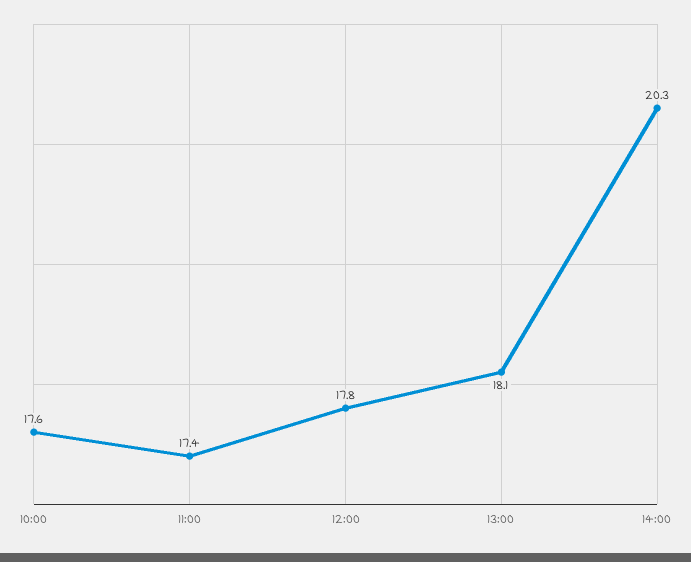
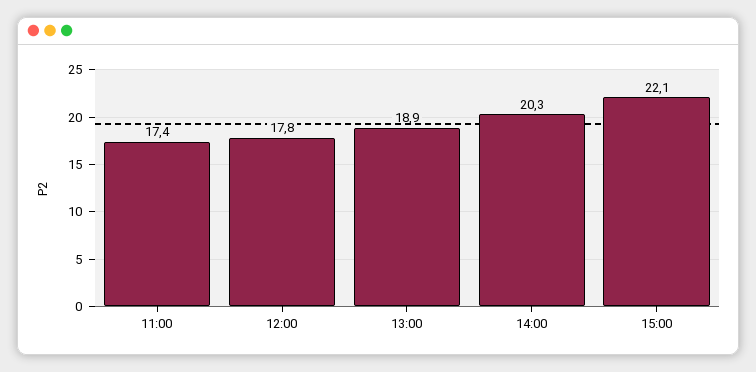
10:00: 17.6 -> none
13:00: 18.1 -> 18.9
15:00: none -> 22.1

